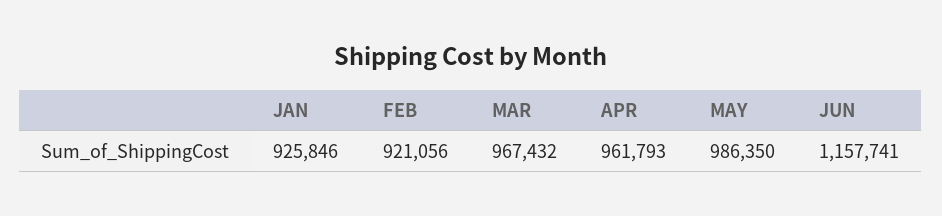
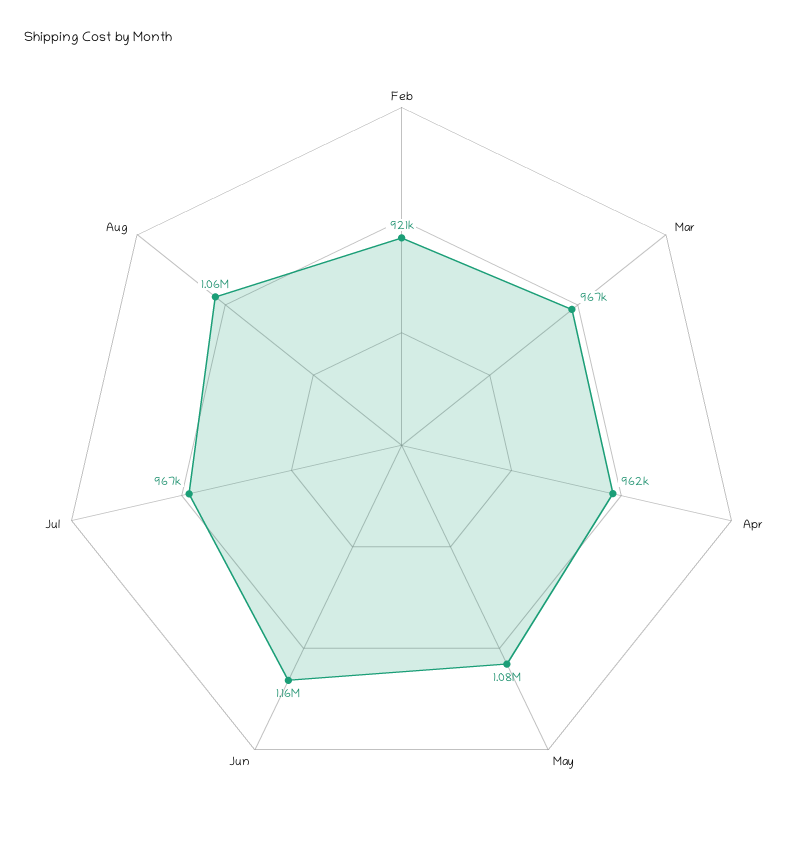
JAN: 925846 -> none
MAY: 986350 -> 1080000
Jul: none -> 967000
Aug: none -> 1060000

